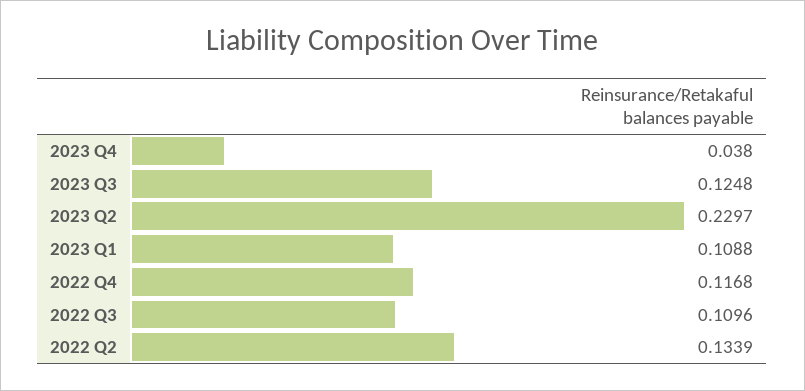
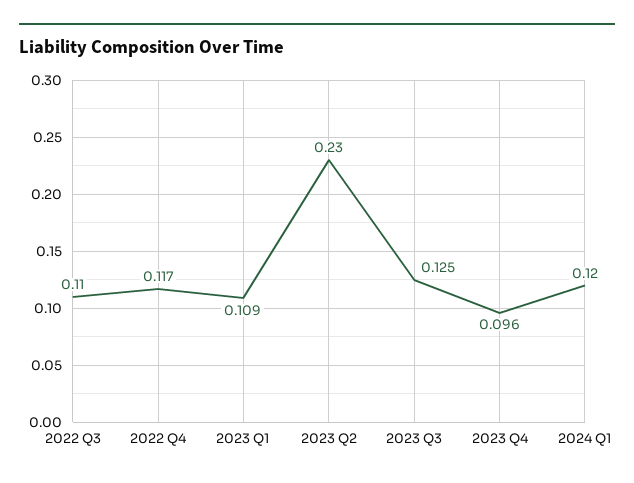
2023 Q4: 0.038 -> 0.096
2022 Q2: 0.1339 -> none
2024 Q1: none -> 0.12

